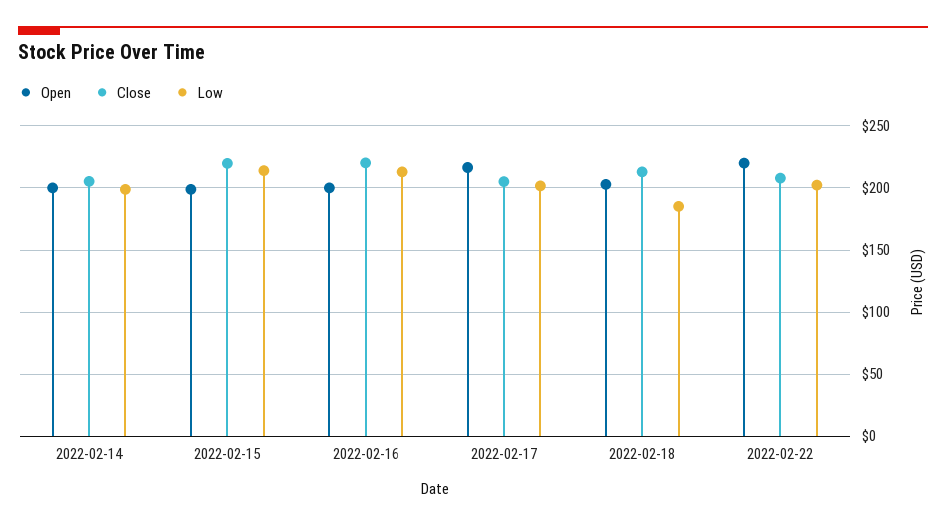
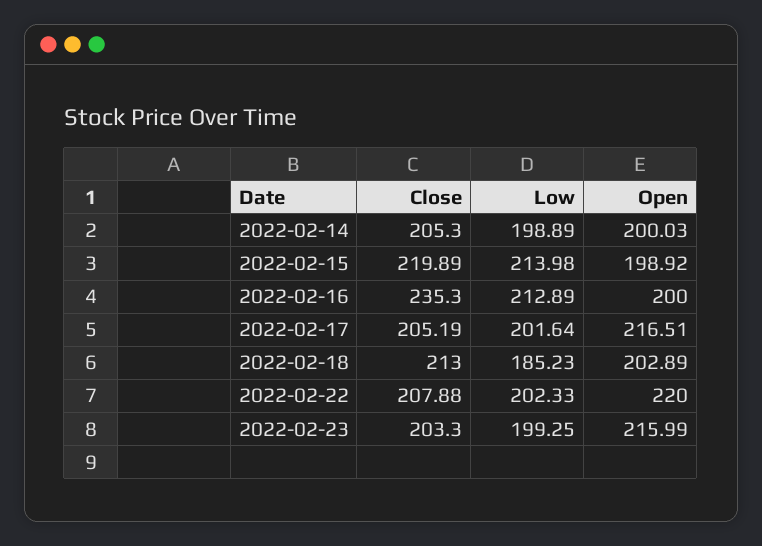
Close, 2022-02-16: 220 -> 235.3
Close, 2022-02-23: none -> 203.3
Low, 2022-02-23: none -> 199.25
Open, 2022-02-23: none -> 215.99

